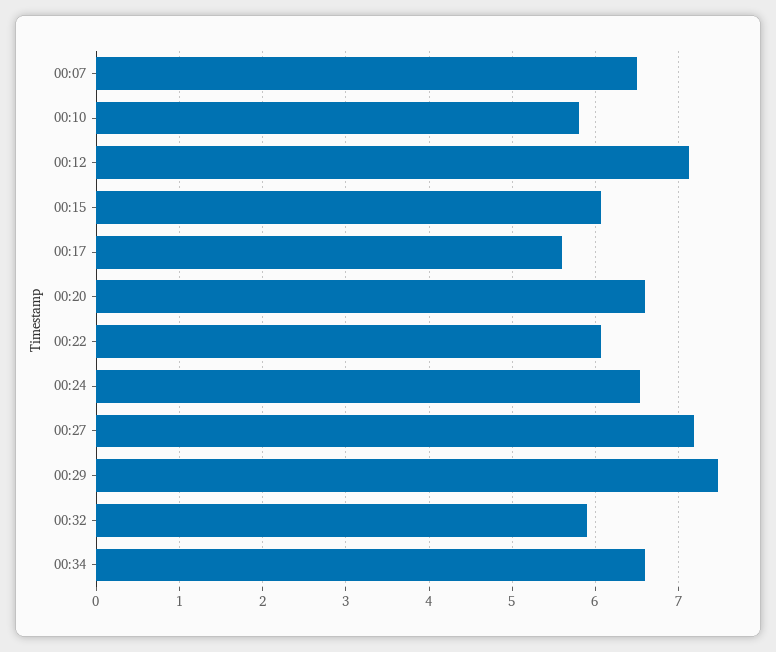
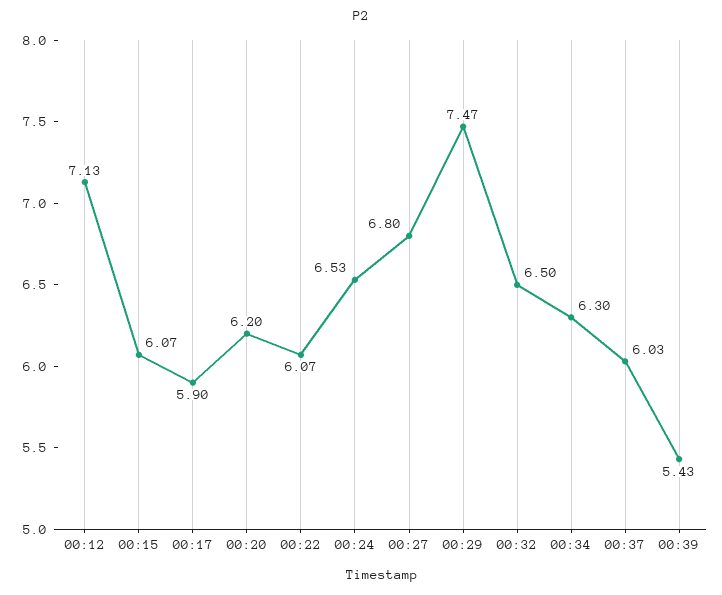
00:07: 6.5 -> none
00:10: 5.8 -> none
00:17: 5.6 -> 5.9
00:20: 6.6 -> 6.2
00:27: 7.2 -> 6.8
00:32: 5.9 -> 6.5
00:34: 6.6 -> 6.3
00:37: none -> 6.03
00:39: none -> 5.43

